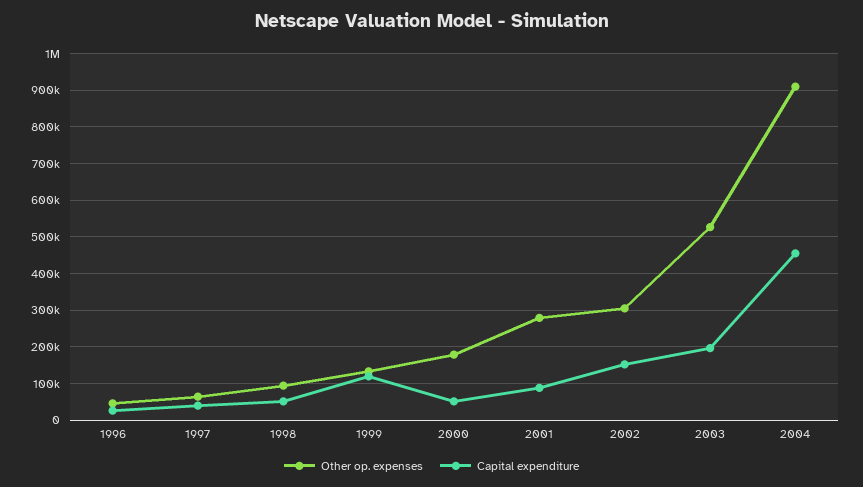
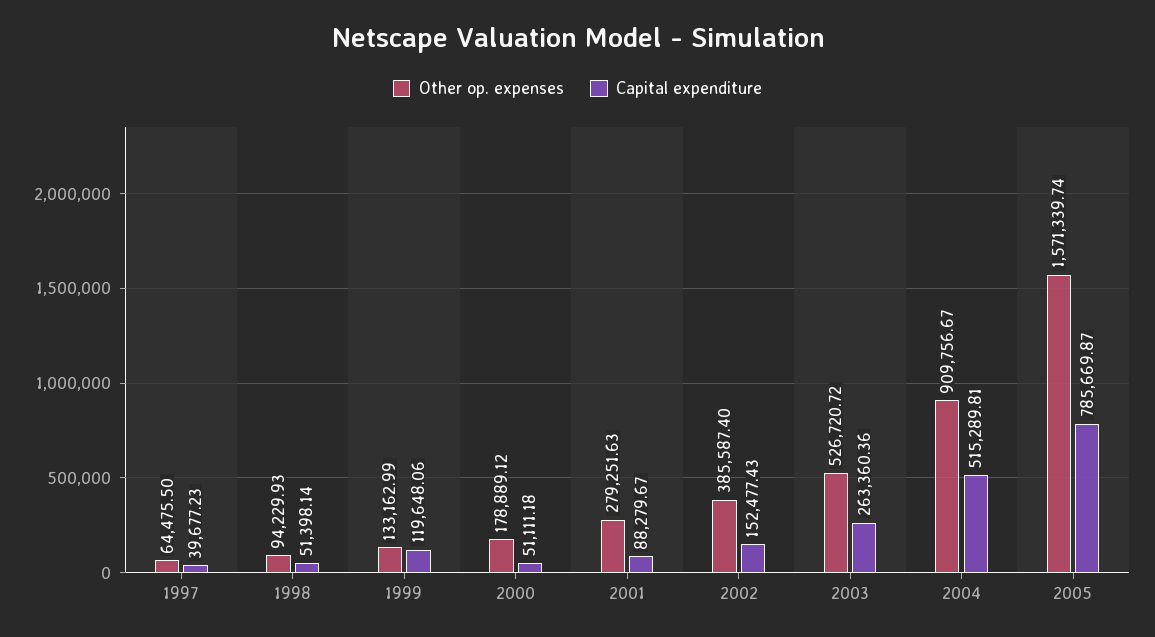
Other op. expenses, 1996: 40000 -> none
Capital expenditure, 1996: 20000 -> none
Other op. expenses, 2002: 300000 -> 385587.4
Capital expenditure, 2003: 200000 -> 263360.36
Capital expenditure, 2004: 460000 -> 515289.81
Other op. expenses, 2005: none -> 1571339.74
Capital expenditure, 2005: none -> 785669.87

